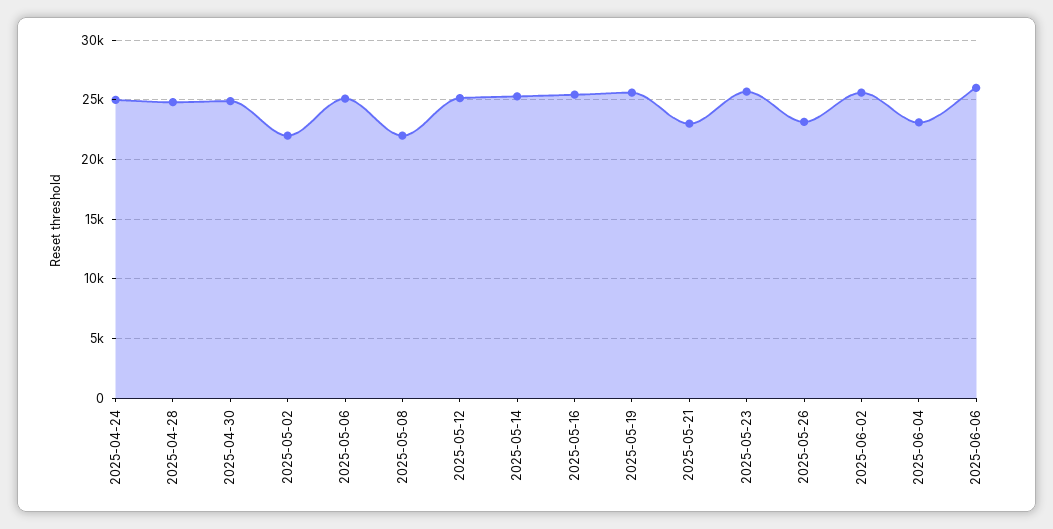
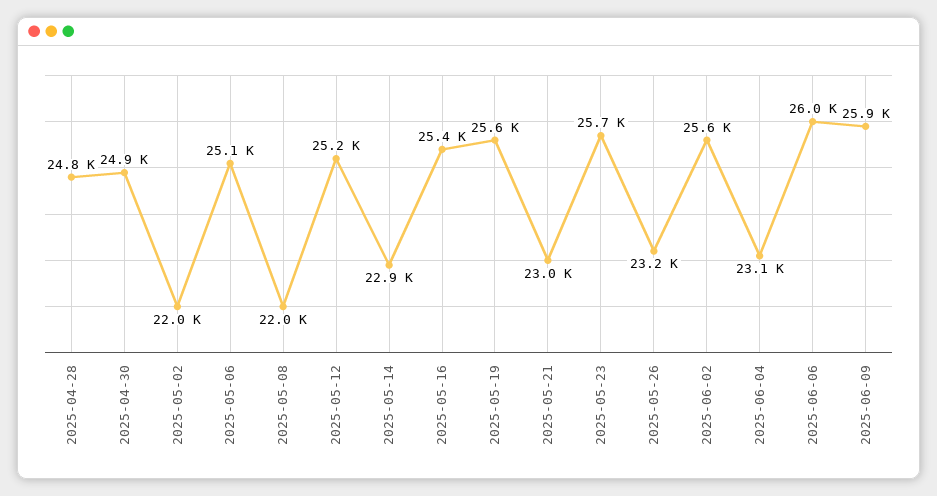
2025-04-24: 25000 -> none
2025-05-14: 25000 -> 22900
2025-06-09: none -> 25900

